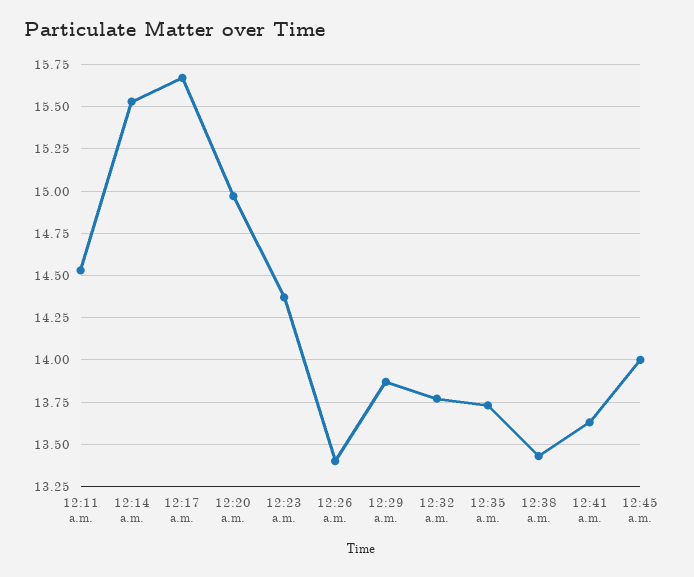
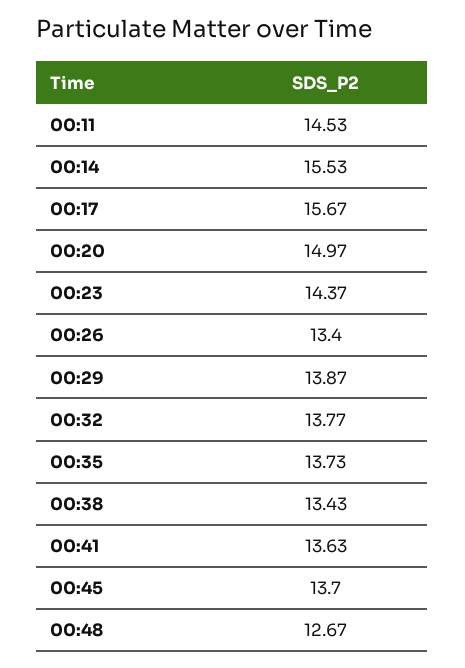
12:45 a.m.: 14 -> 13.7
00:48: none -> 12.67

